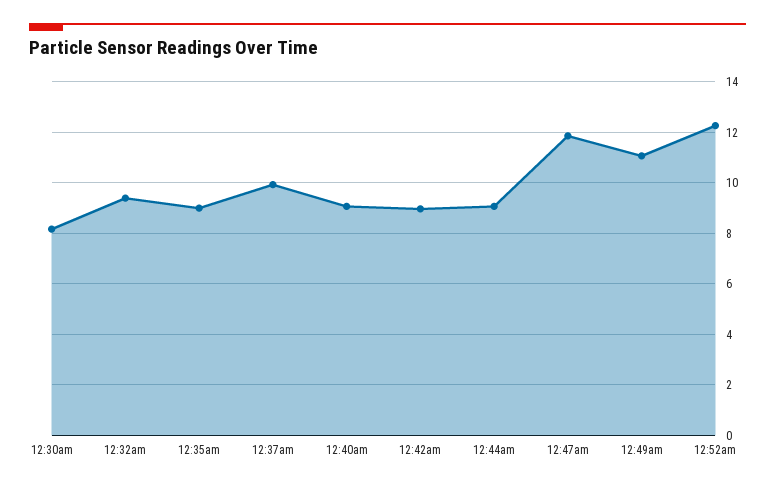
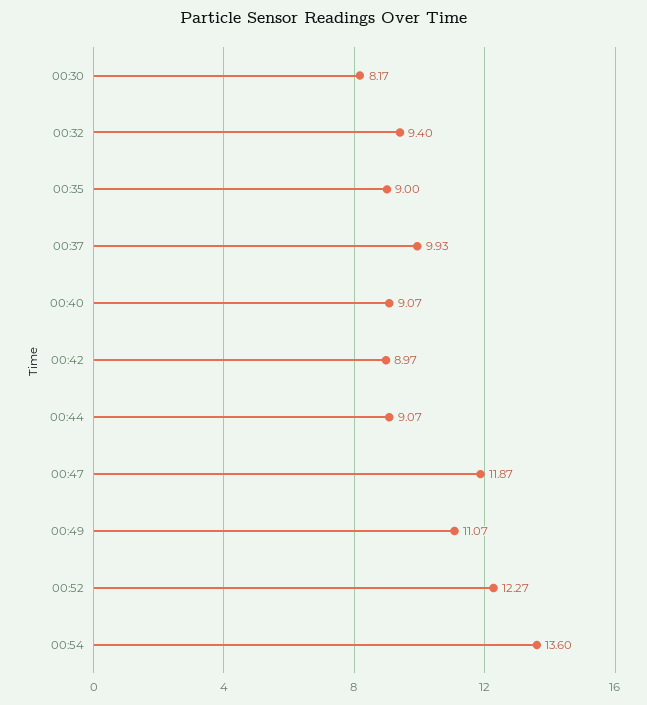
00:54: none -> 13.6

